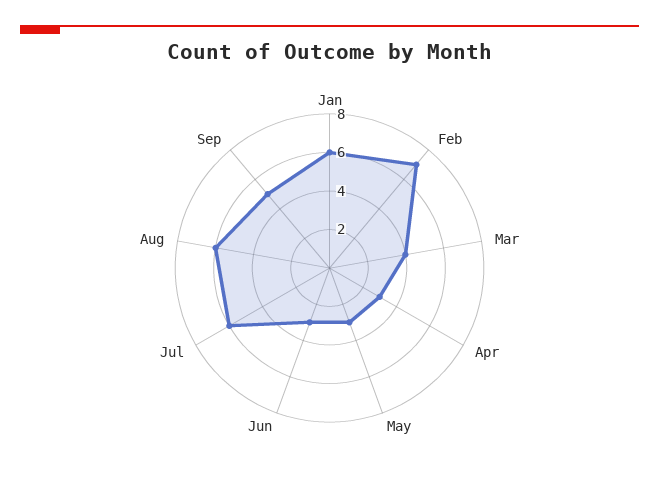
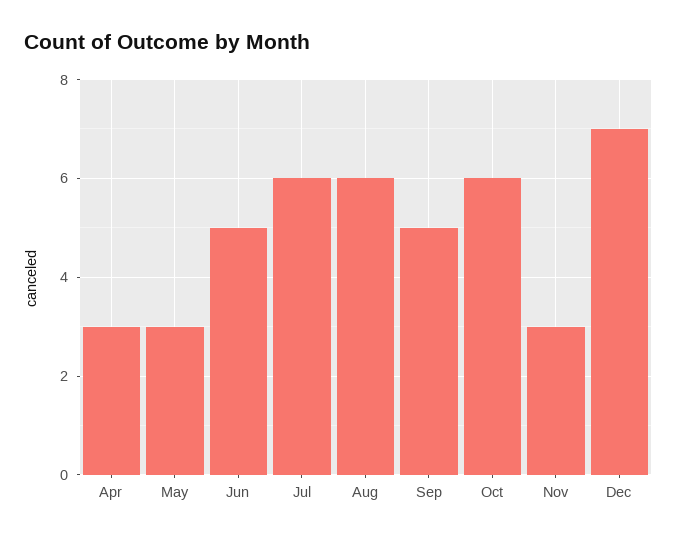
Jan: 6 -> none
Feb: 7 -> none
Mar: 4 -> none
Jun: 3 -> 5
Oct: none -> 6
Nov: none -> 3
Dec: none -> 7

